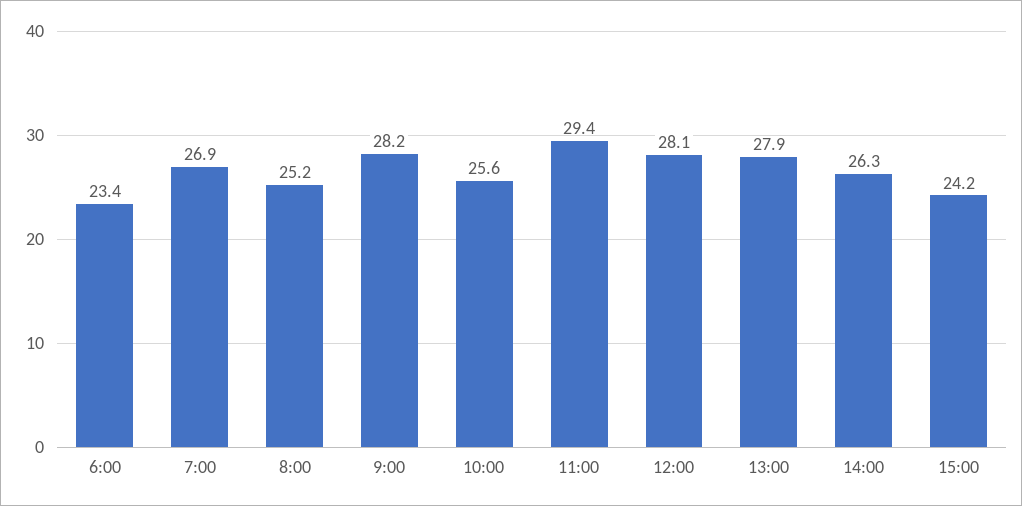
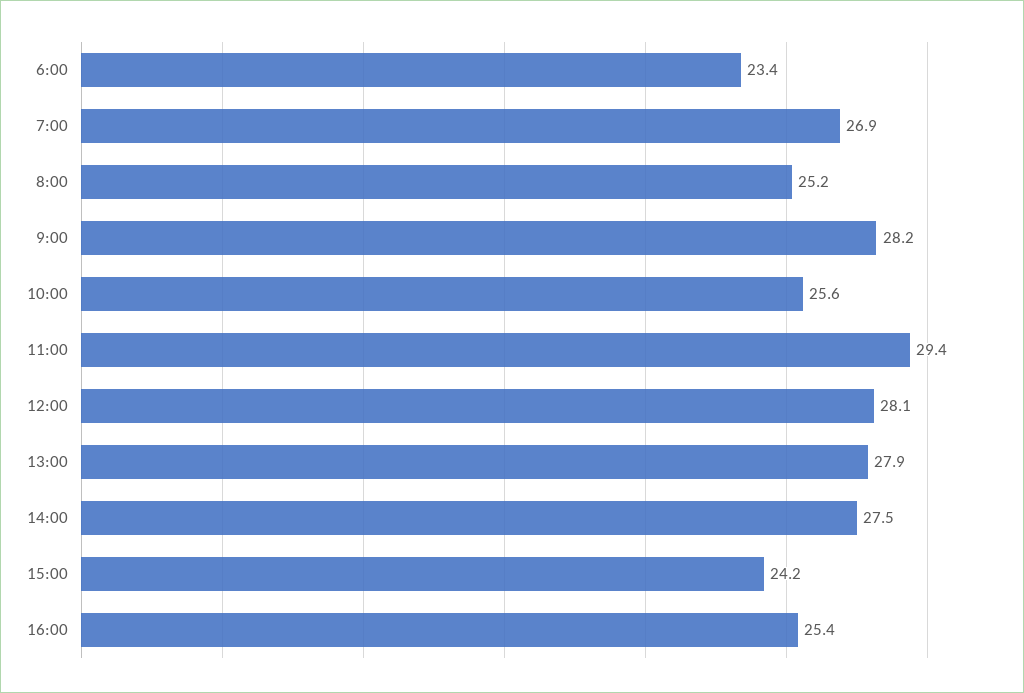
14:00: 26.3 -> 27.5
16:00: none -> 25.4

